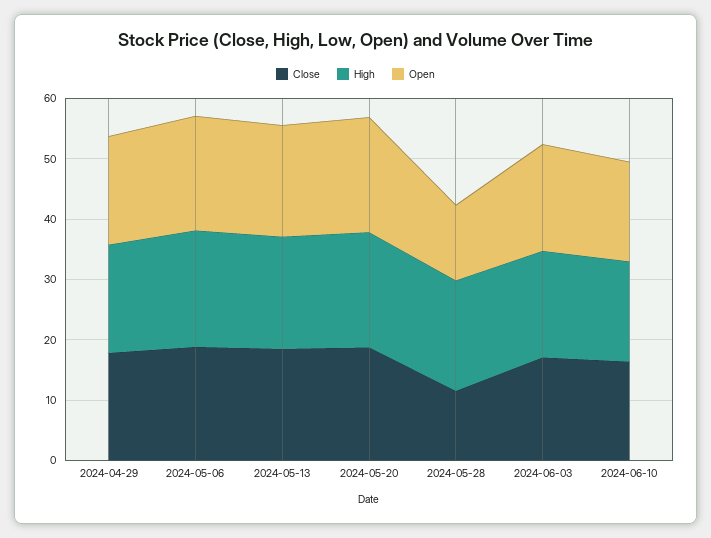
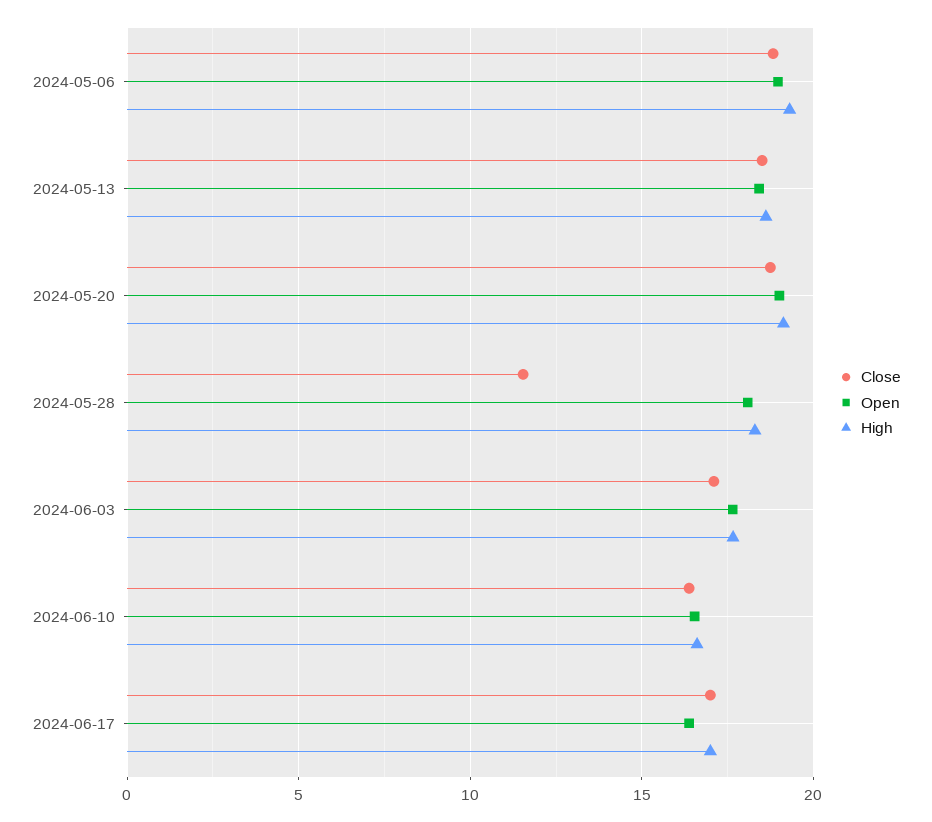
Close, 2024-04-29: 18 -> none
High, 2024-04-29: 18 -> none
Open, 2024-04-29: 18 -> none
Open, 2024-05-28: 12 -> 18
Close, 2024-06-17: none -> 17
Open, 2024-06-17: none -> 16.5
High, 2024-06-17: none -> 17

